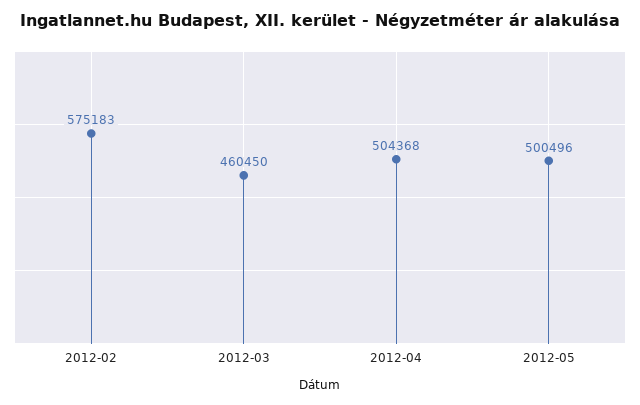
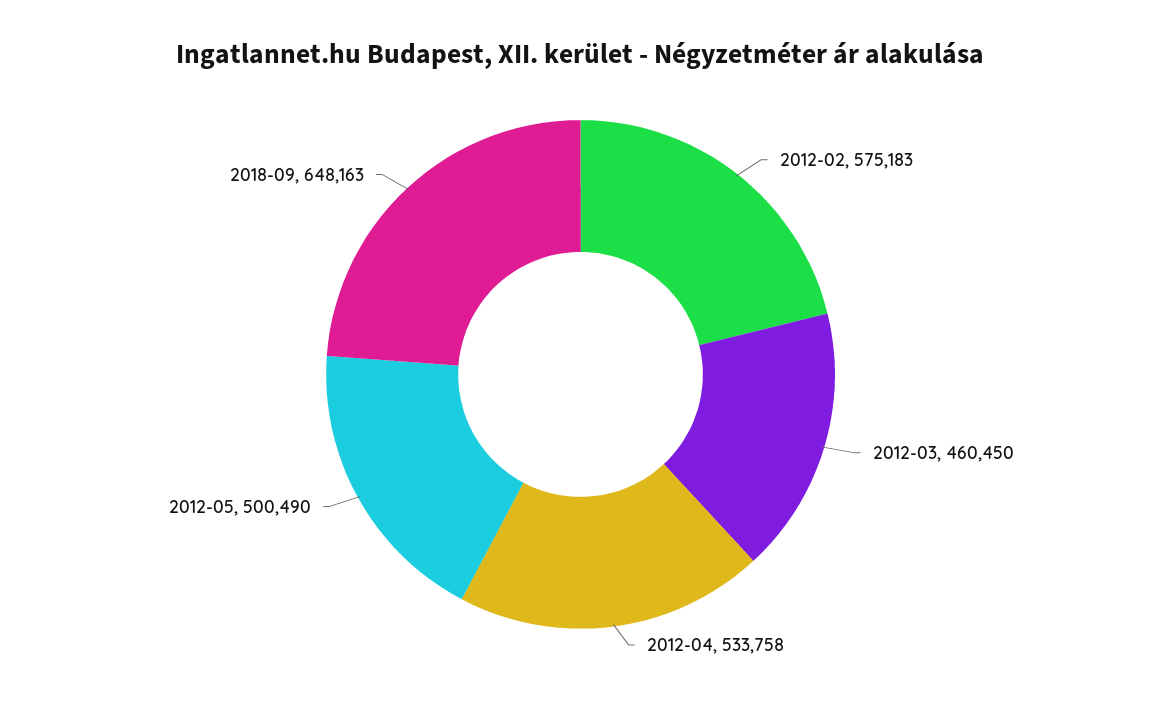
2012-04: 504368 -> 533758
2012-05: 500496 -> 500490
2018-09: none -> 648163

